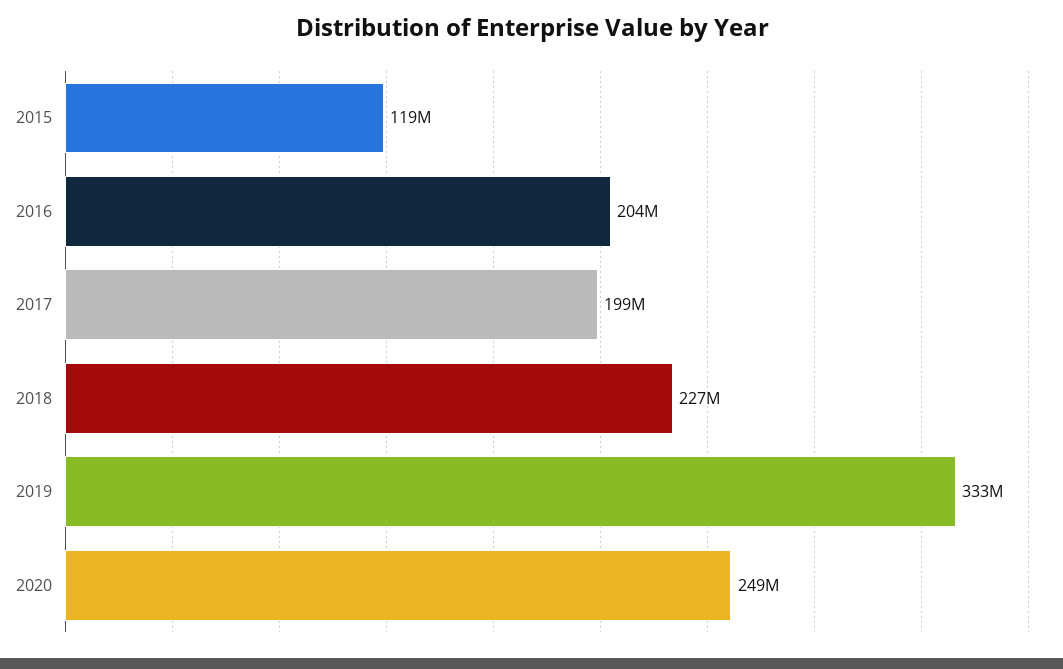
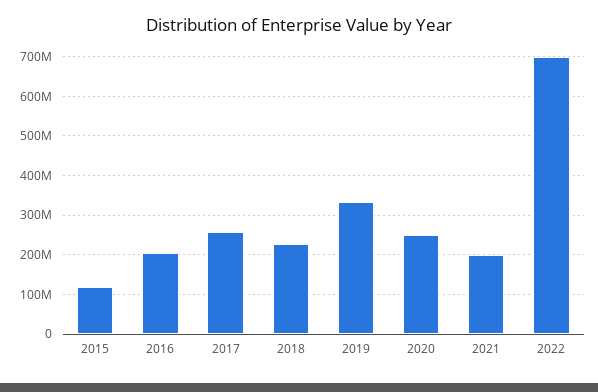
2017: 199000000 -> 260000000
2021: none -> 200000000
2022: none -> 700000000

